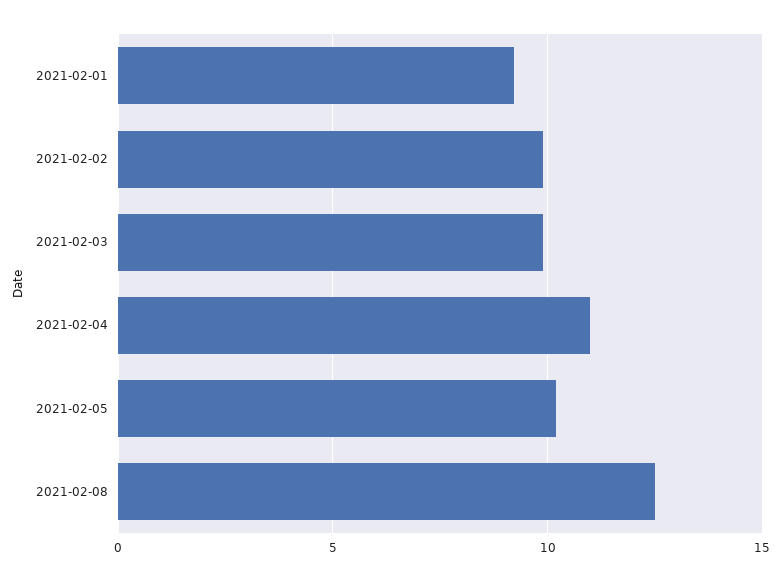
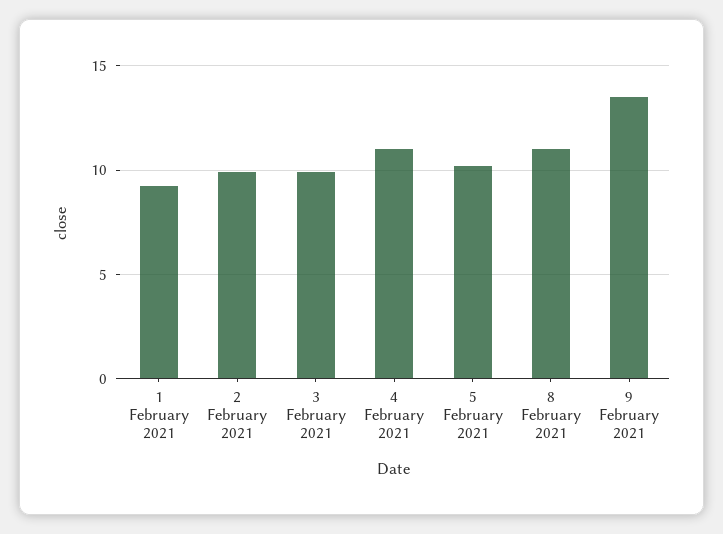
2021-02-08: 12.5 -> 11
9 February 2021: none -> 13.5

